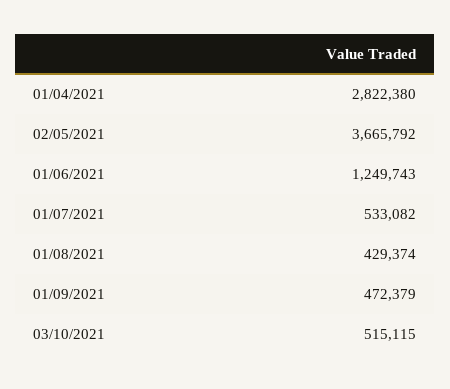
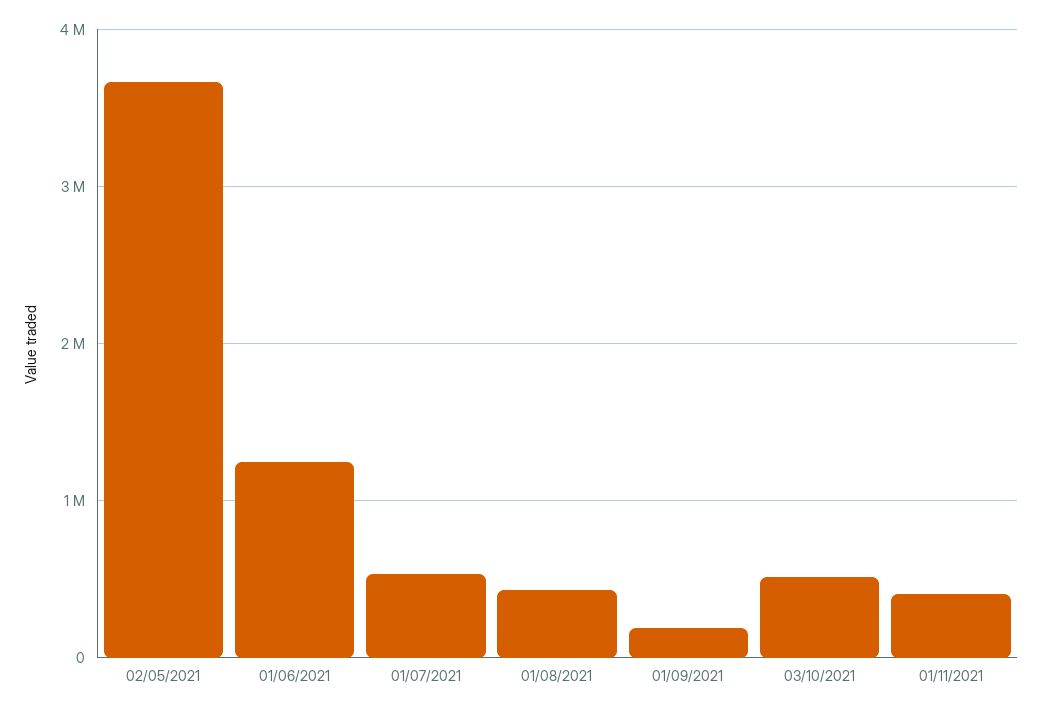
01/04/2021: 2822380 -> none
01/09/2021: 472379 -> 200000
01/11/2021: none -> 400000

